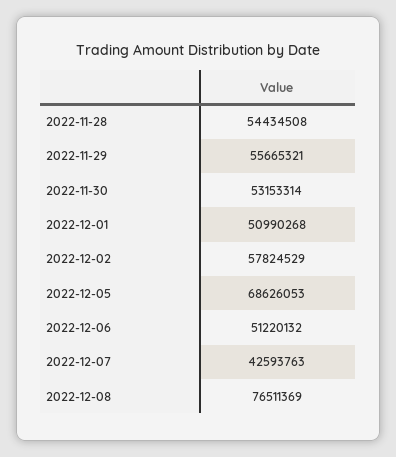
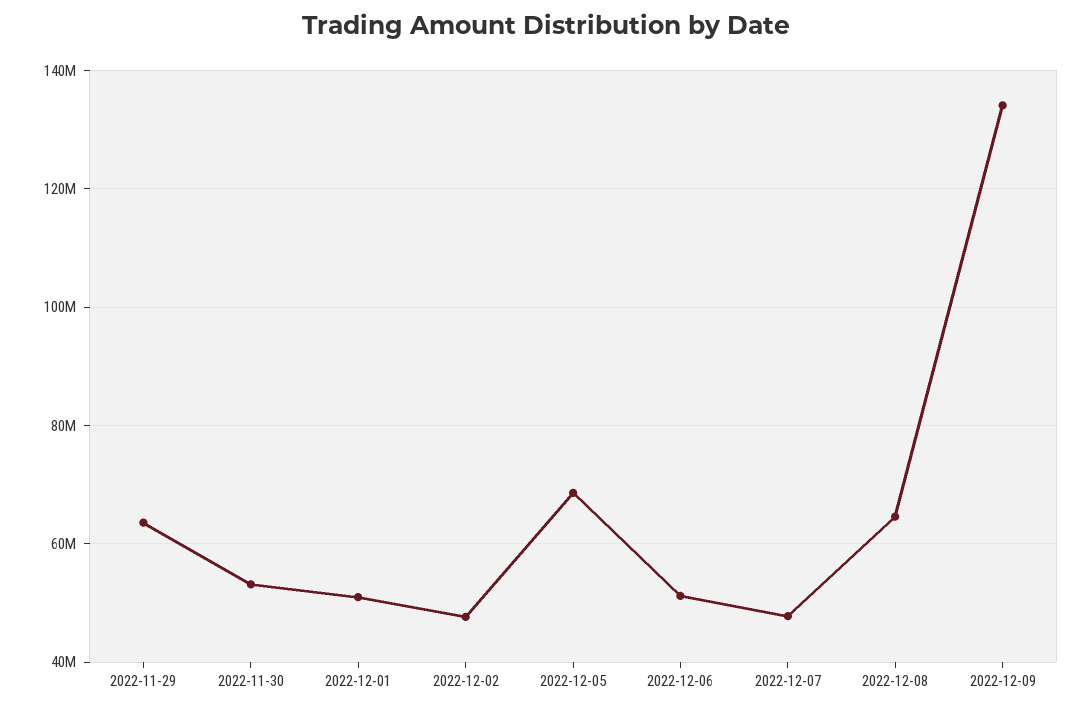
2022-11-28: 54434508 -> none
2022-11-29: 55665321 -> 64000000
2022-12-02: 57824529 -> 48000000
2022-12-07: 42593763 -> 48000000
2022-12-08: 76511369 -> 64000000
2022-12-09: none -> 134000000

